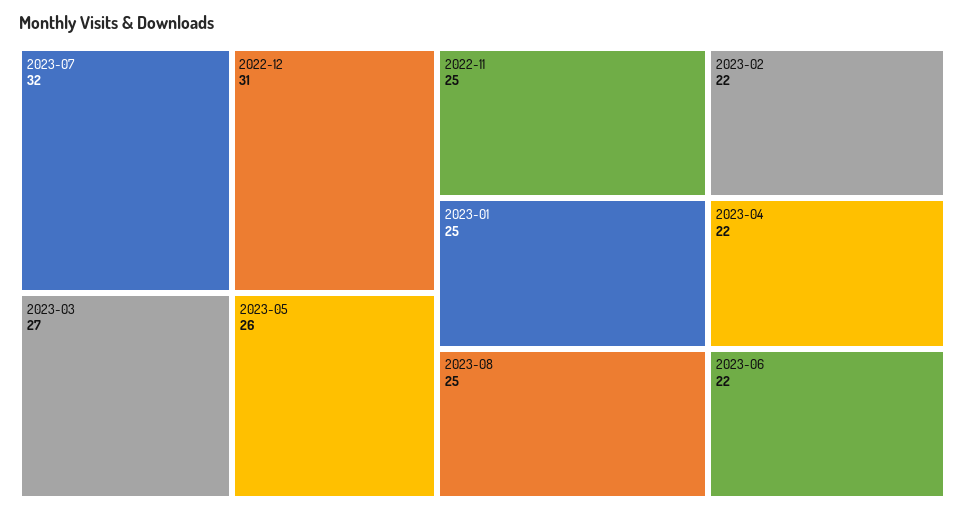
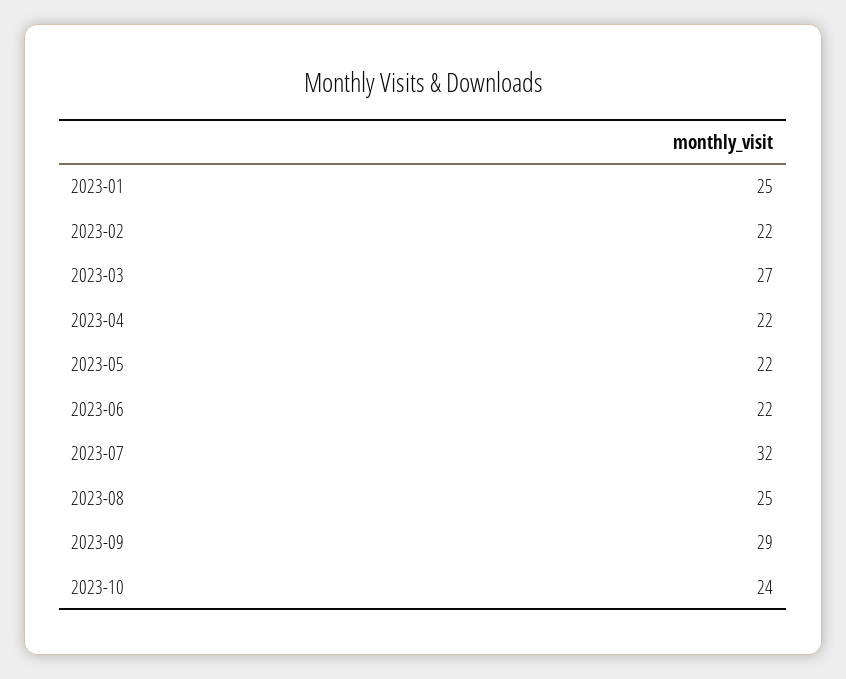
2022-12: 31 -> none
2023-05: 26 -> 22
2022-11: 25 -> none
2023-09: none -> 29
2023-10: none -> 24

